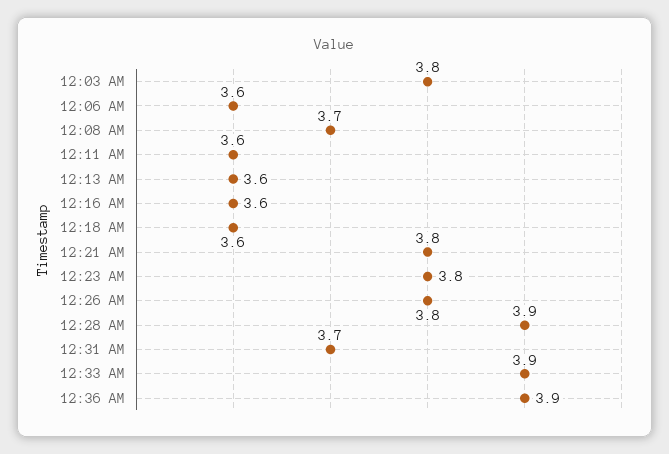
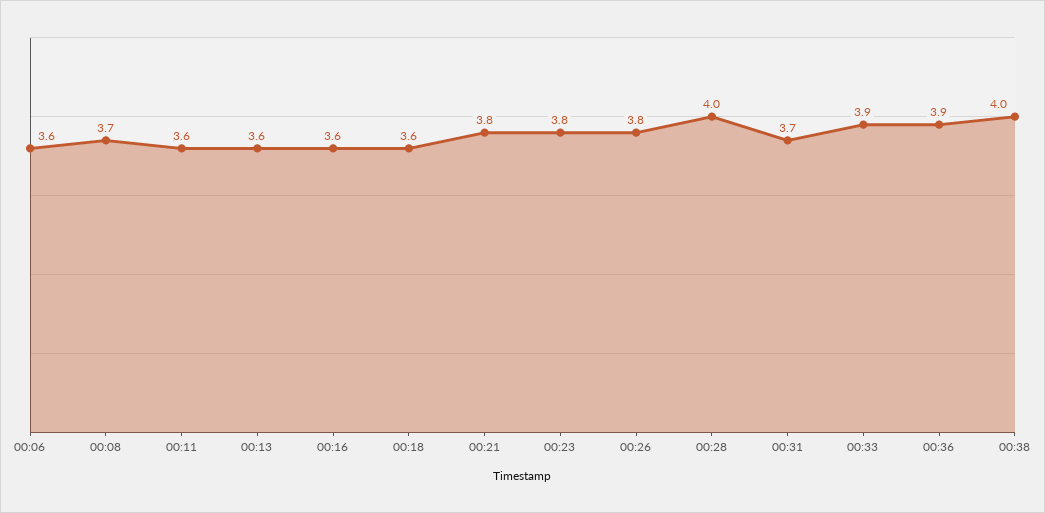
12:03 AM: 3.8 -> none
12:28 AM: 3.9 -> 4
00:38: none -> 4

